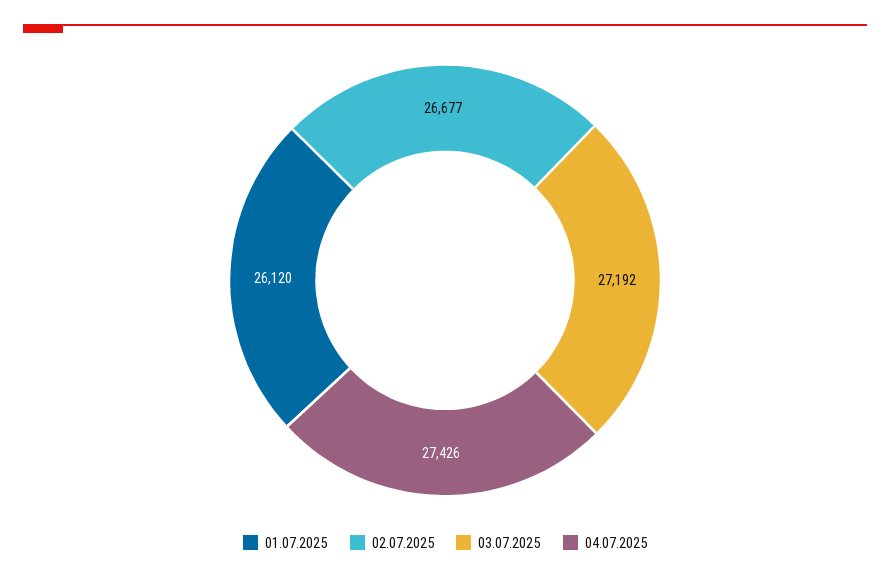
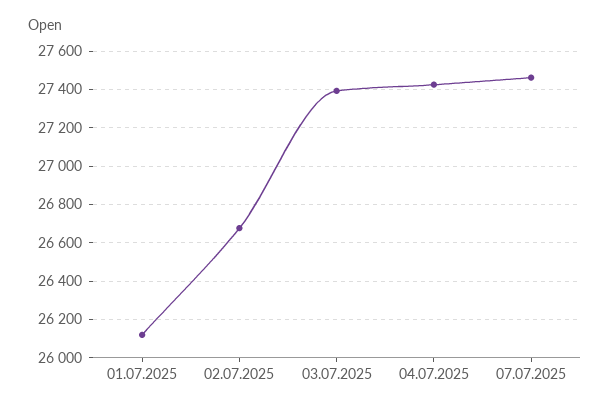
03.07.2025: 27192 -> 27400
07.07.2025: none -> 27450

